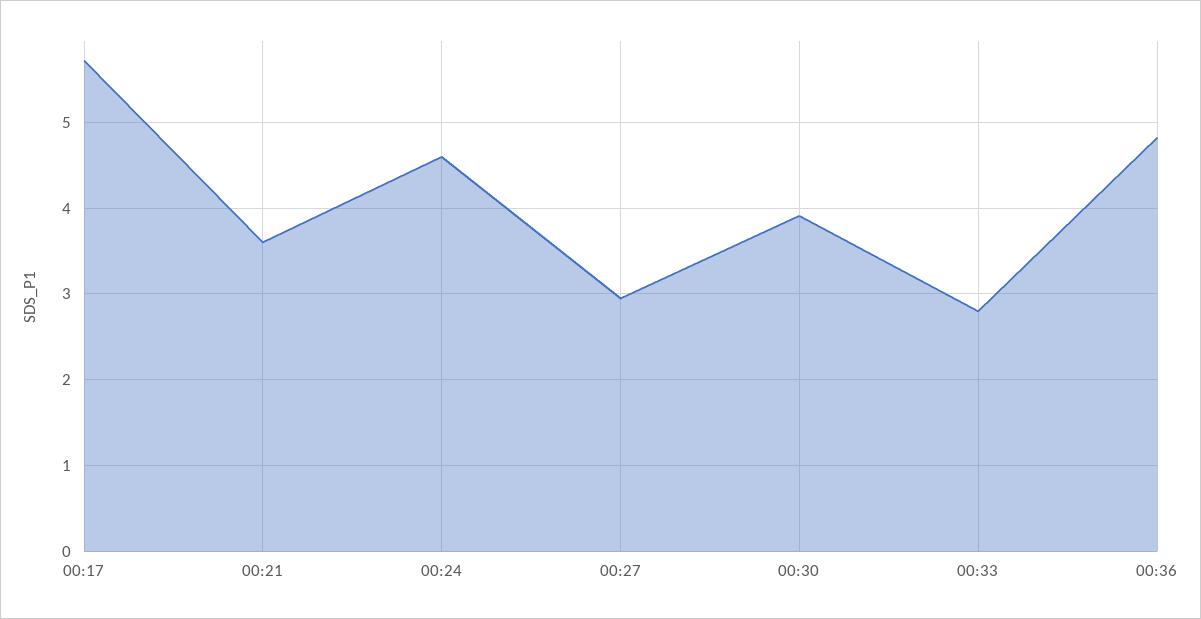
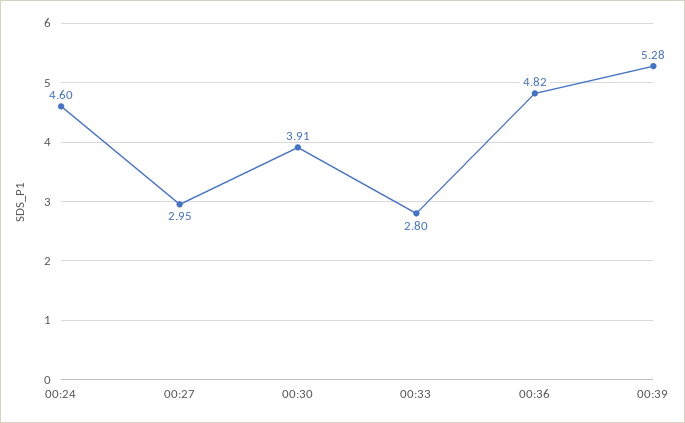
00:17: 5.7 -> none
00:21: 3.6 -> none
00:39: none -> 5.28

